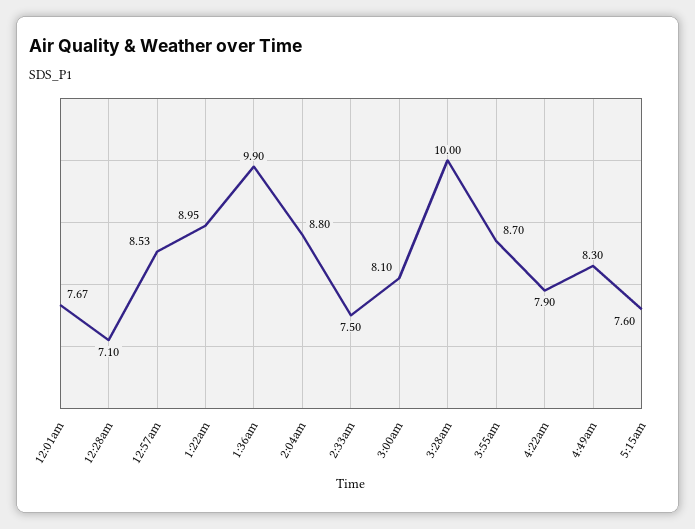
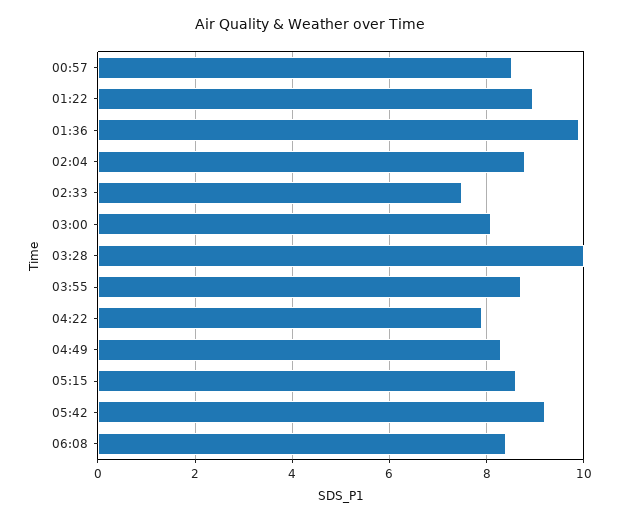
12:01am: 7.67 -> none
12:28am: 7.1 -> none
5:15am: 7.6 -> 8.6
05:42: none -> 9.2
06:08: none -> 8.4

